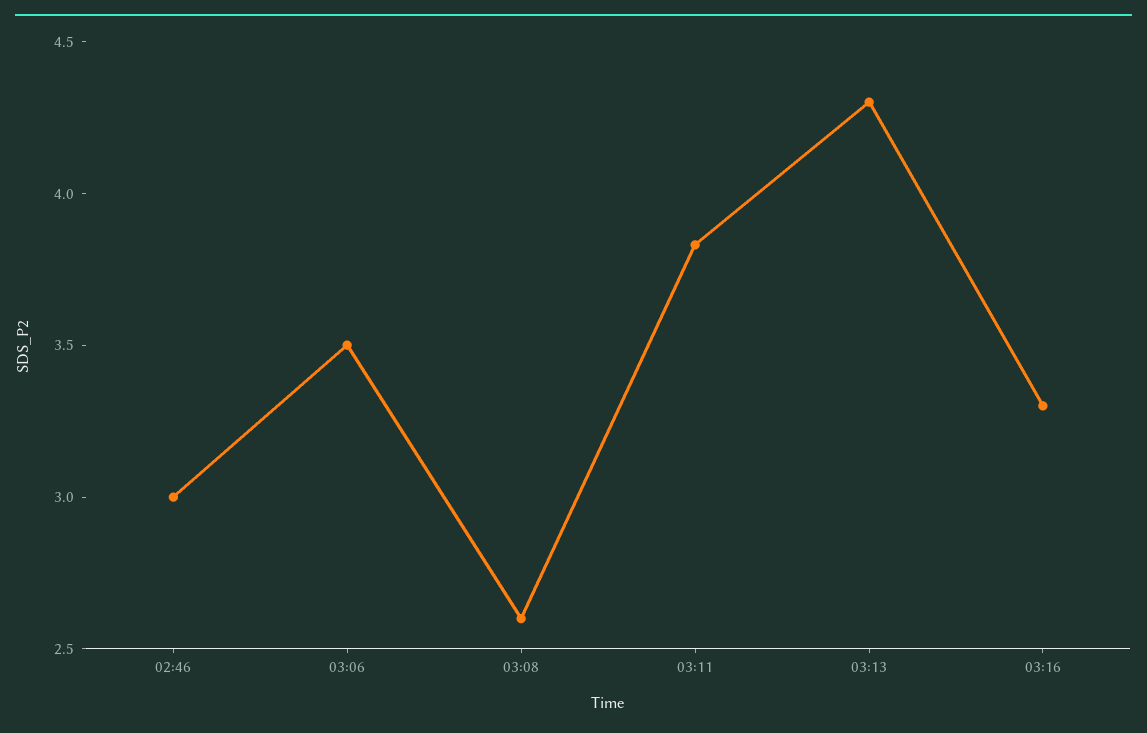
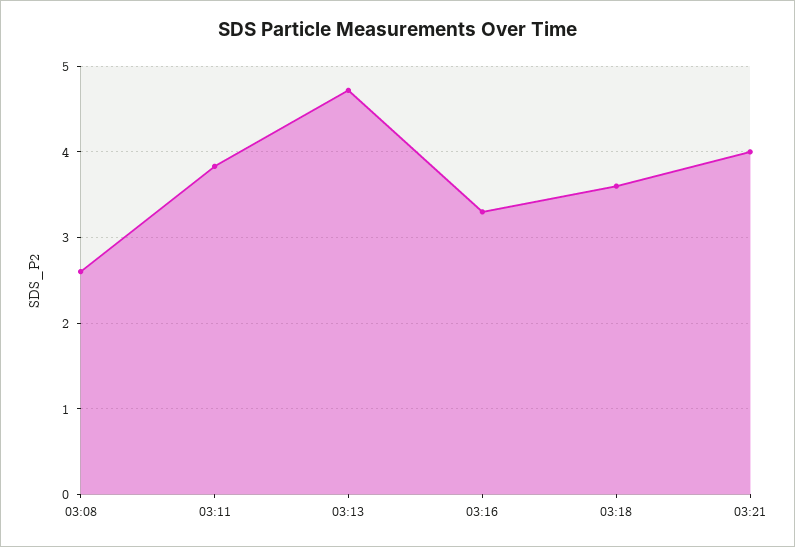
02:46: 3 -> none
03:06: 3.5 -> none
03:13: 4.3 -> 4.7
03:18: none -> 3.6
03:21: none -> 4

